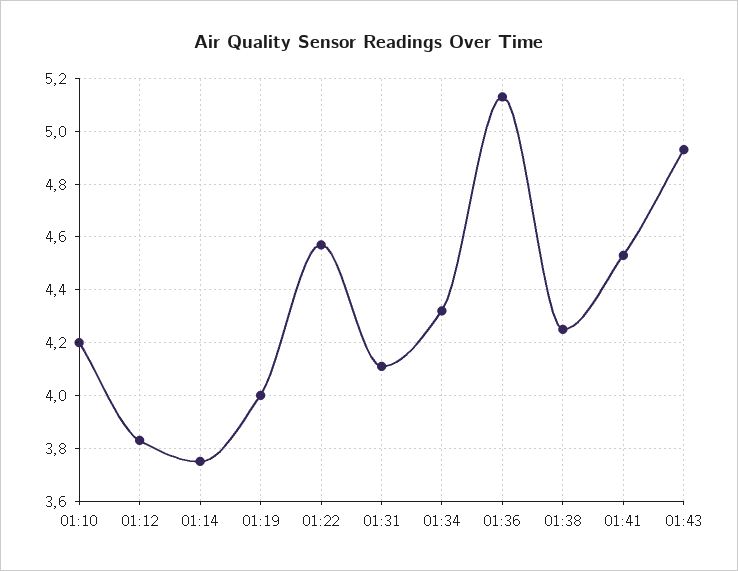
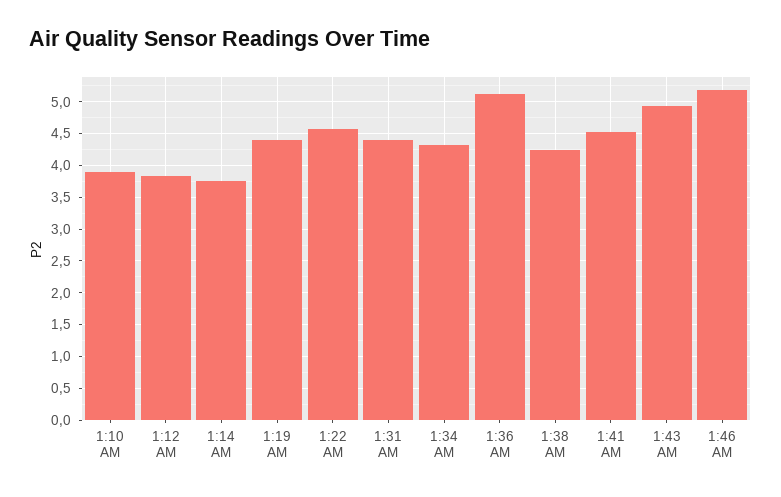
01:10: 4.2 -> 3.9
01:19: 4 -> 4.4
01:31: 4.1 -> 4.4
1:46 AM: none -> 5.2

